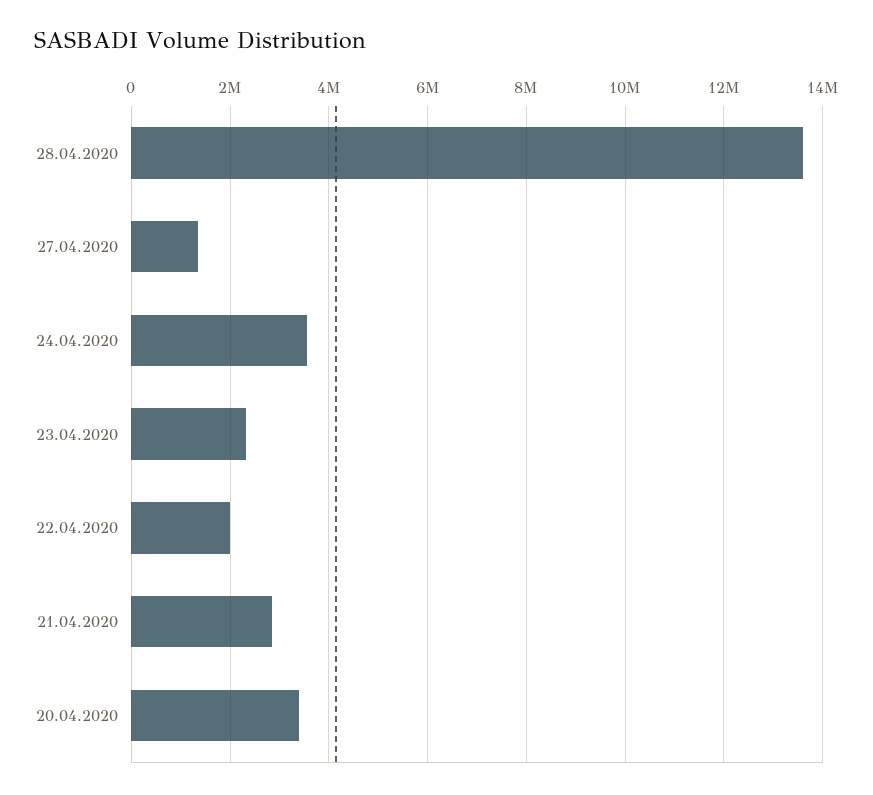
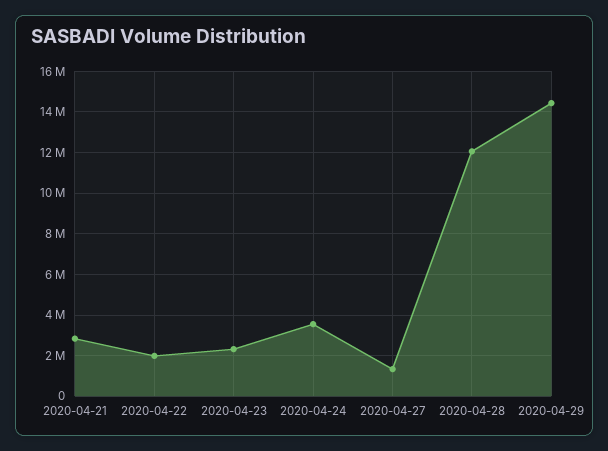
28.04.2020: 13600000 -> 12000000
20.04.2020: 3400000 -> none
2020-04-29: none -> 14500000

